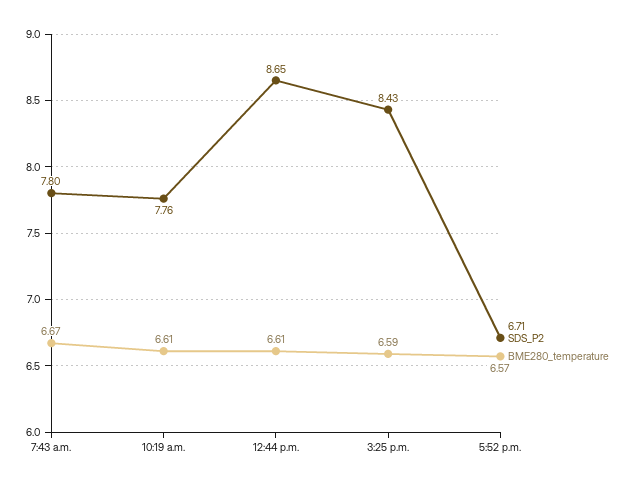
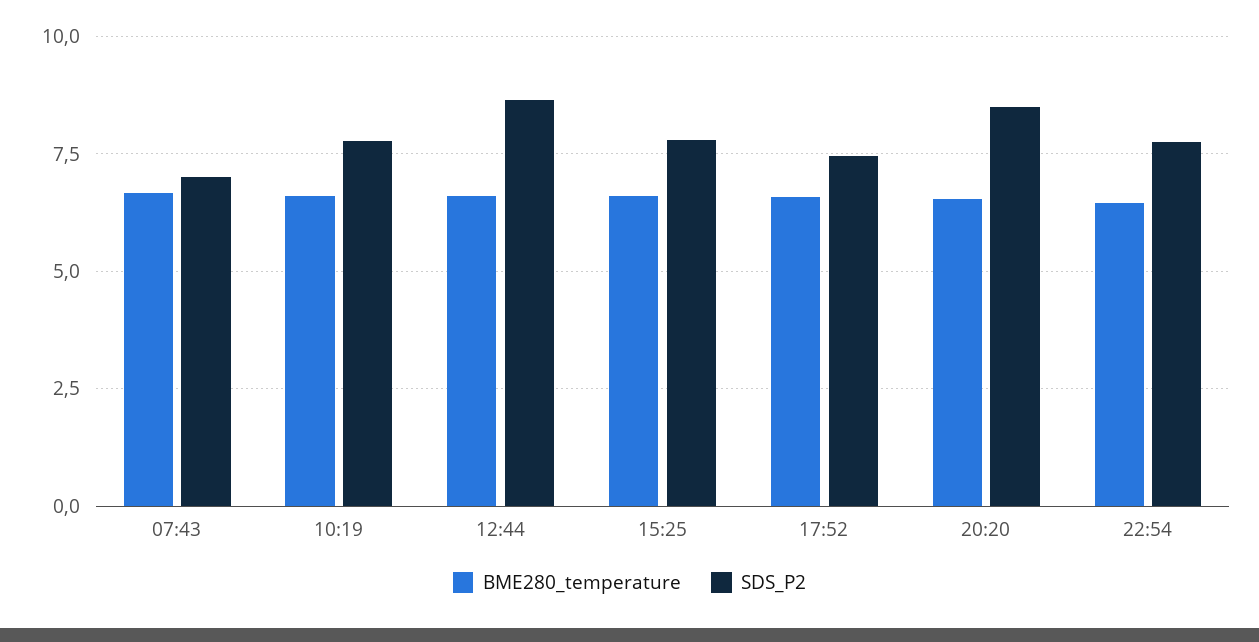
SDS_P2, 7:43 a.m.: 7.8 -> 7
SDS_P2, 3:25 p.m.: 8.43 -> 7.75
SDS_P2, 5:52 p.m.: 6.71 -> 7.5
BME280_temperature, 20:20: none -> 6.5
SDS_P2, 20:20: none -> 8.5
BME280_temperature, 22:54: none -> 6.5
SDS_P2, 22:54: none -> 7.75

